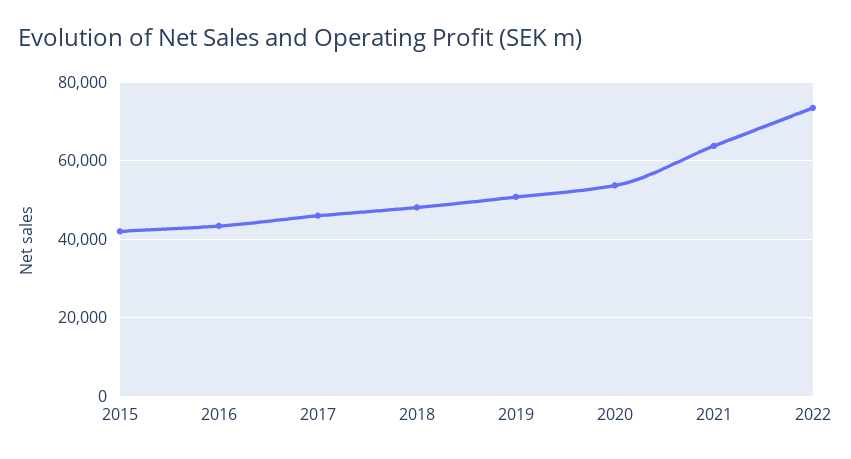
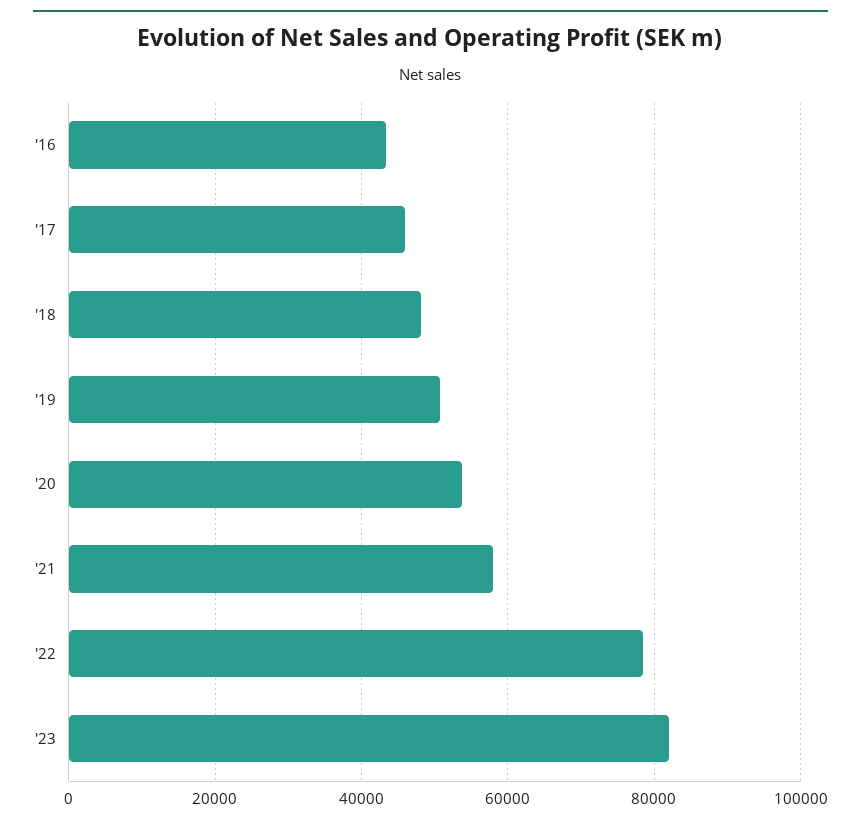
2015: 42000 -> none
2021: 64000 -> 58000
2022: 74000 -> 78000
'23: none -> 82000

